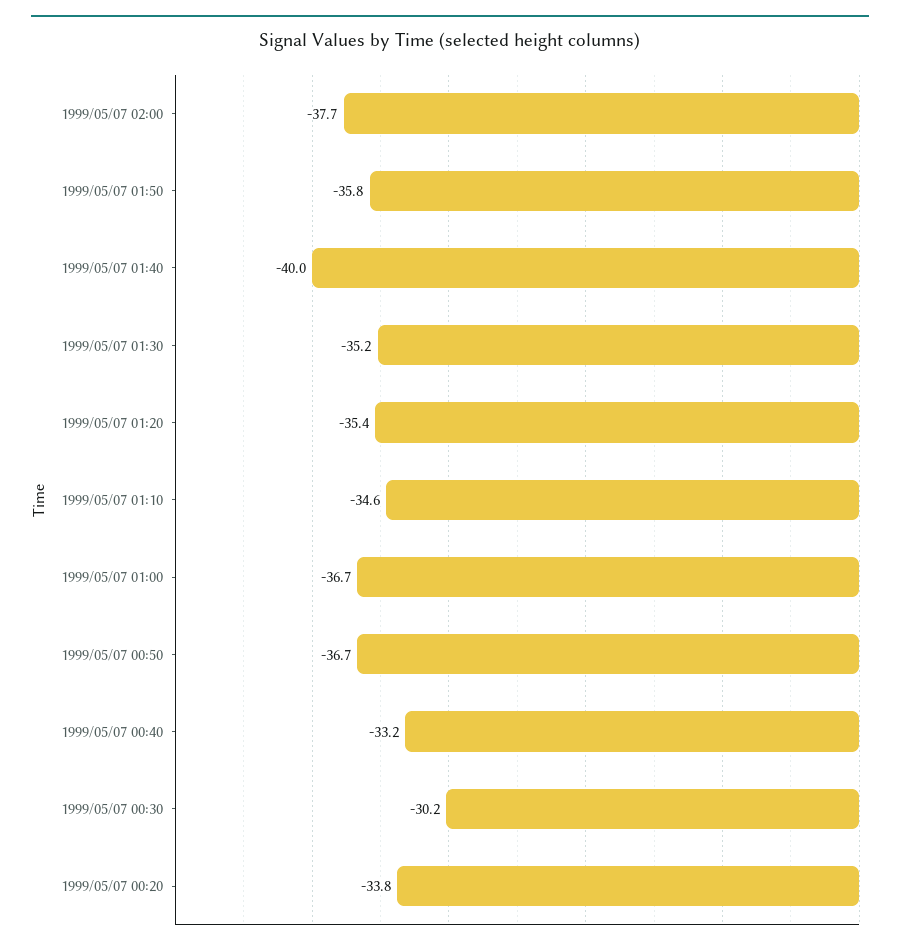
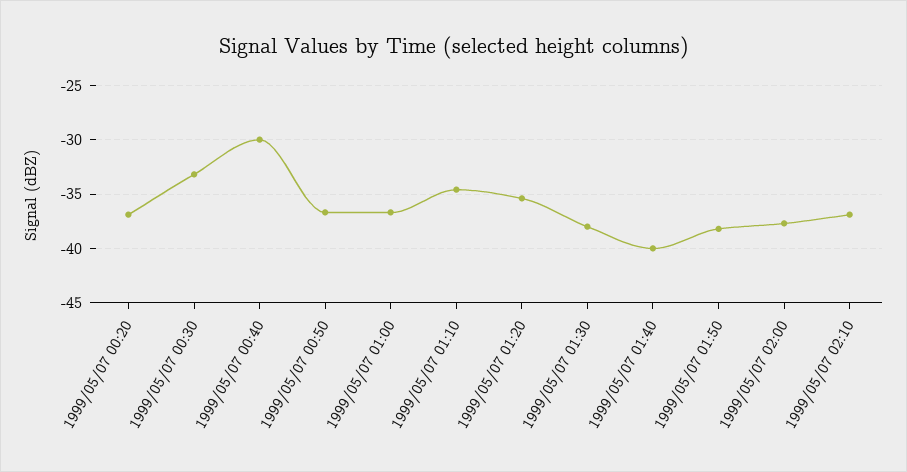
1999/05/07 01:50: -35.8 -> -38
1999/05/07 01:30: -35.2 -> -38
1999/05/07 00:40: -33.2 -> -30
1999/05/07 00:30: -30.2 -> -33
1999/05/07 00:20: -33.8 -> -37
1999/05/07 02:10: none -> -37

